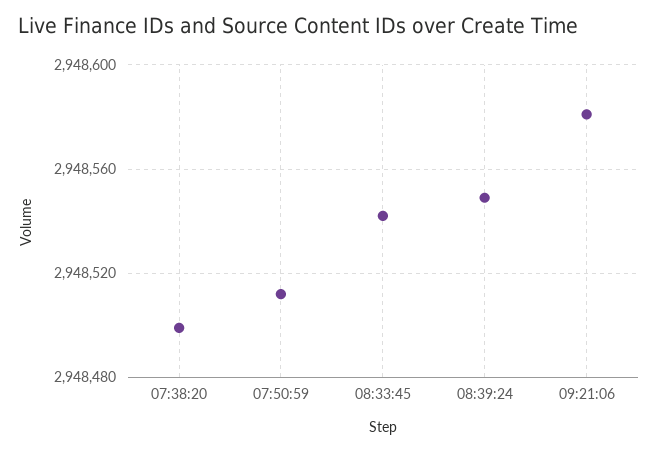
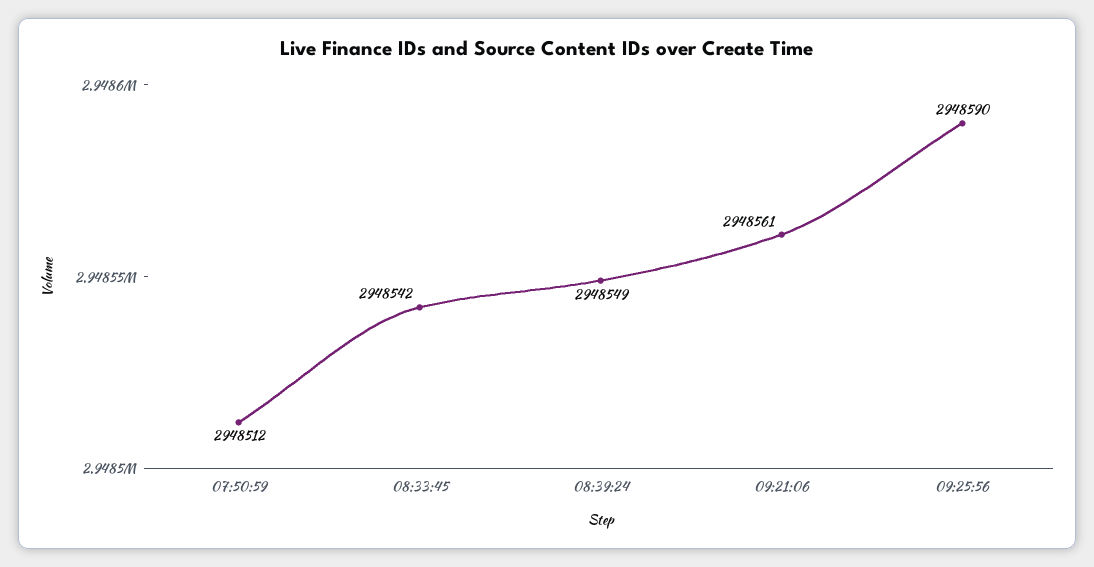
07:38:20: 2948500 -> none
09:21:06: 2948580 -> 2948561
09:25:56: none -> 2948590

